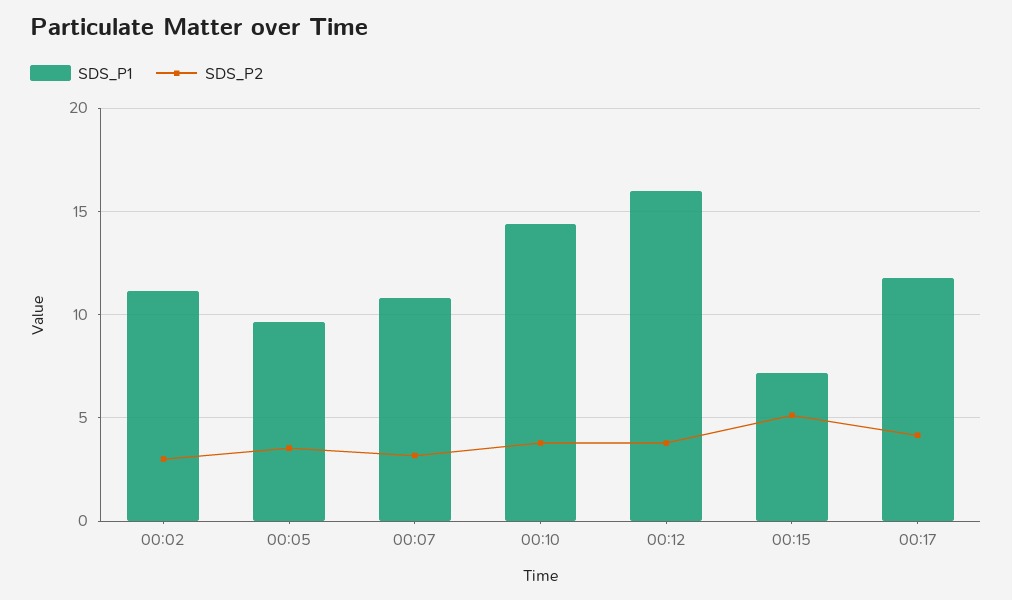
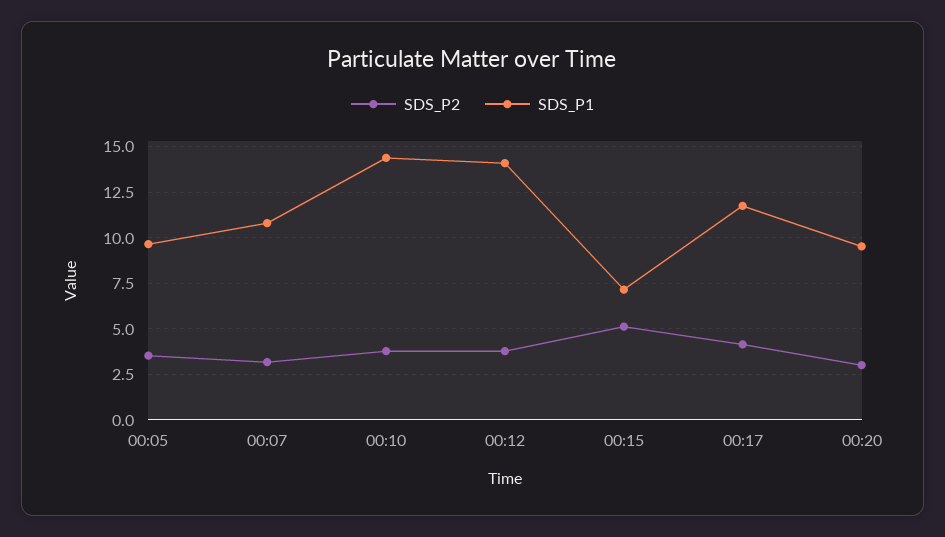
SDS_P1, 00:02: 11 -> none
SDS_P2, 00:02: 3 -> none
SDS_P1, 00:12: 16 -> 14
SDS_P2, 00:20: none -> 3
SDS_P1, 00:20: none -> 9.5

